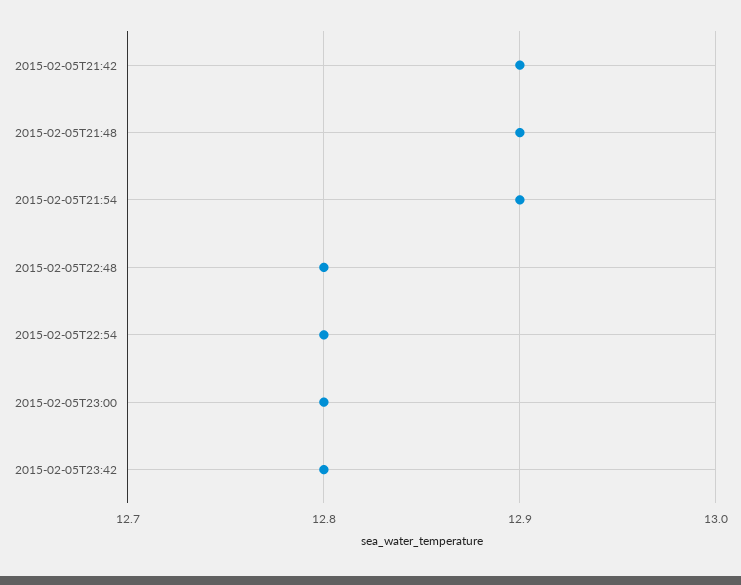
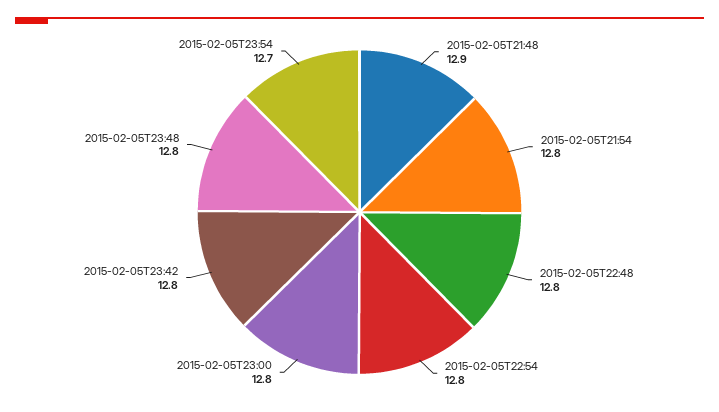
2015-02-05T21:42: 12.9 -> none
2015-02-05T21:54: 12.9 -> 12.8
2015-02-05T23:48: none -> 12.8
2015-02-05T23:54: none -> 12.7

